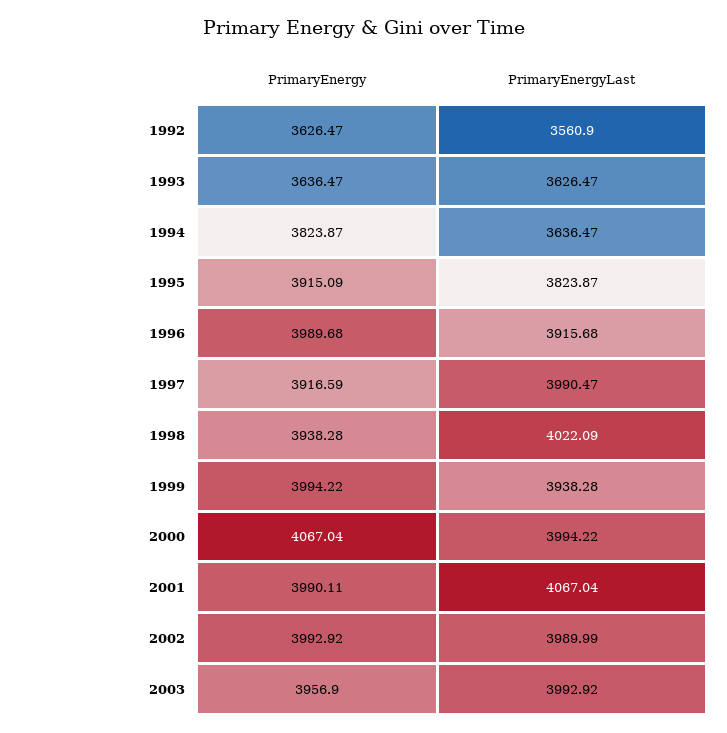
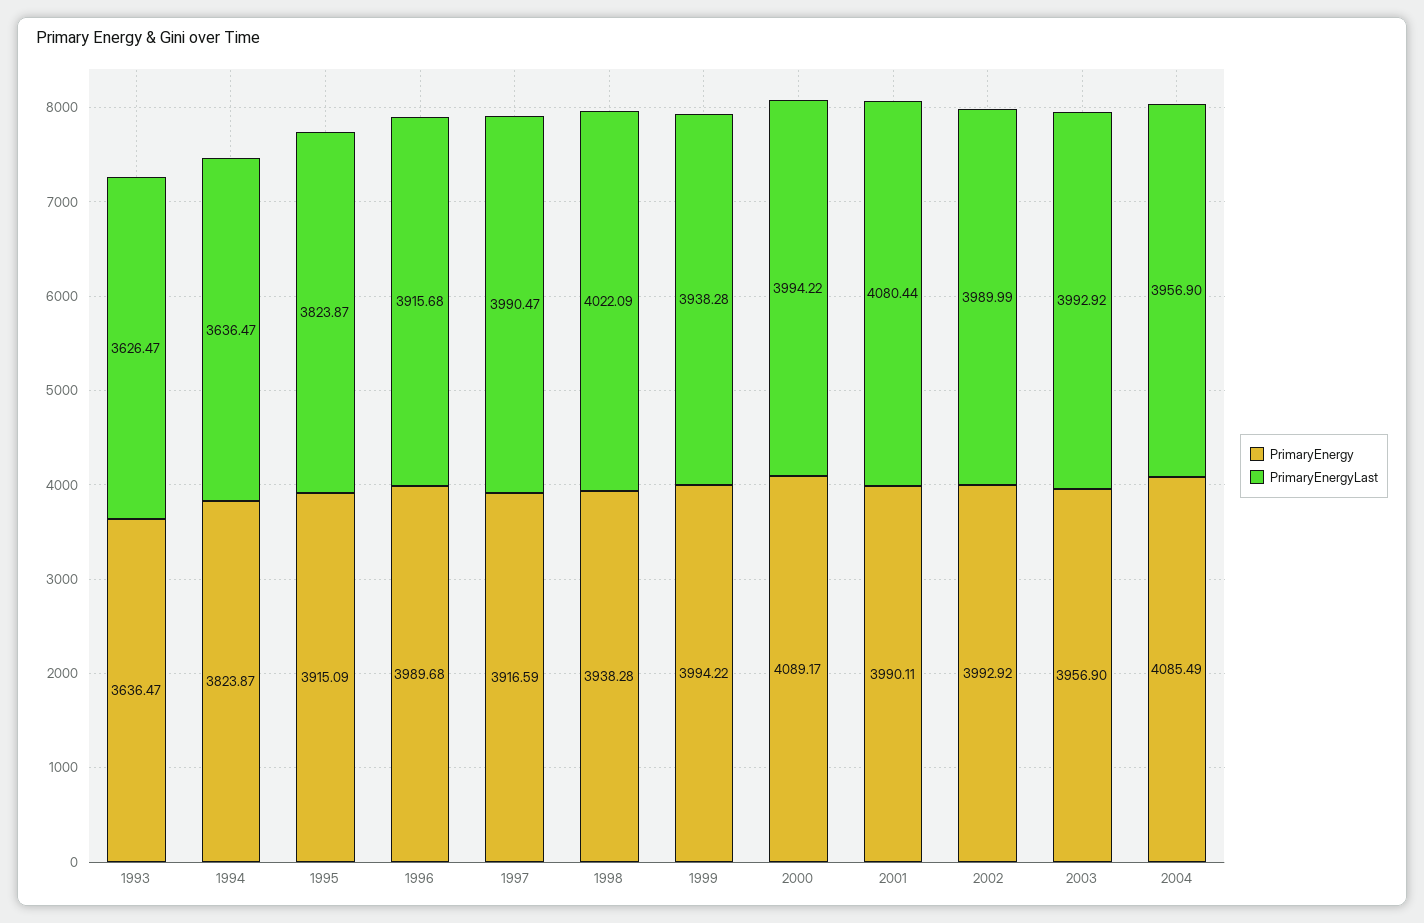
PrimaryEnergy, 1992: 3626.47 -> none
PrimaryEnergyLast, 1992: 3560.9 -> none
PrimaryEnergy, 2000: 4067.04 -> 4089.17
PrimaryEnergyLast, 2001: 4067.04 -> 4080.44
PrimaryEnergy, 2004: none -> 4085.49
PrimaryEnergyLast, 2004: none -> 3956.9

